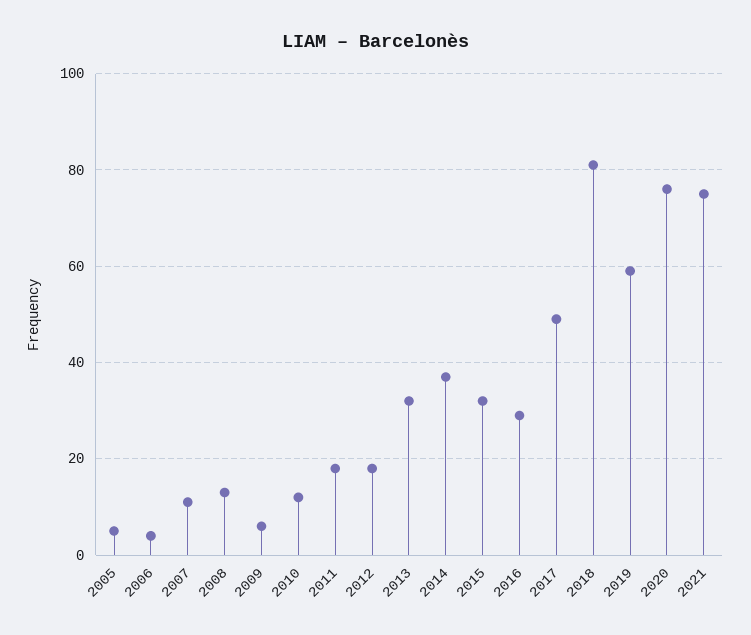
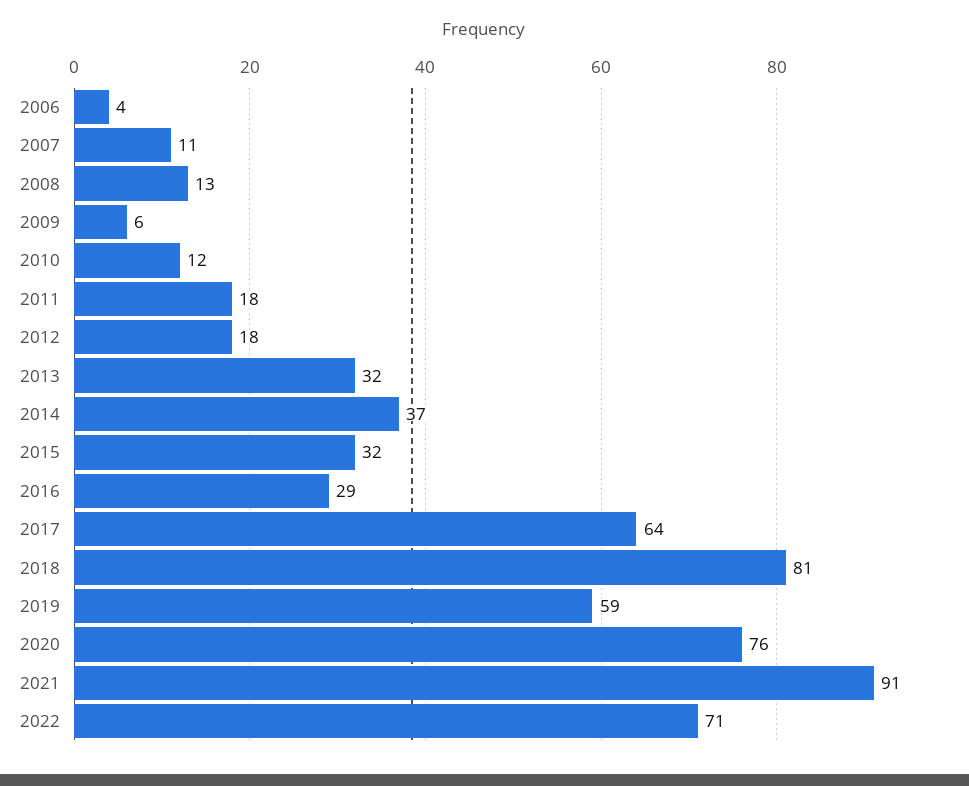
2005: 5 -> none
2017: 50 -> 64
2021: 75 -> 91
2022: none -> 71

